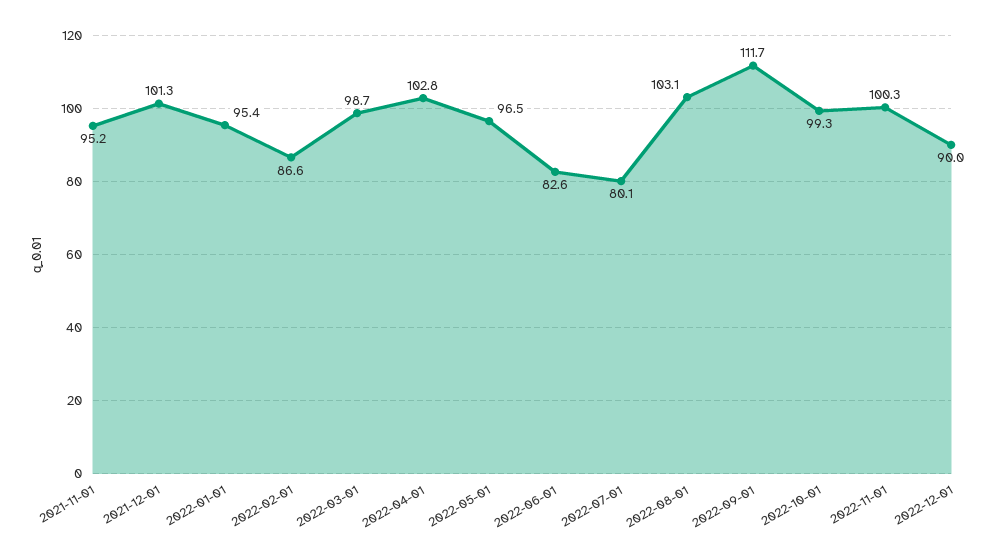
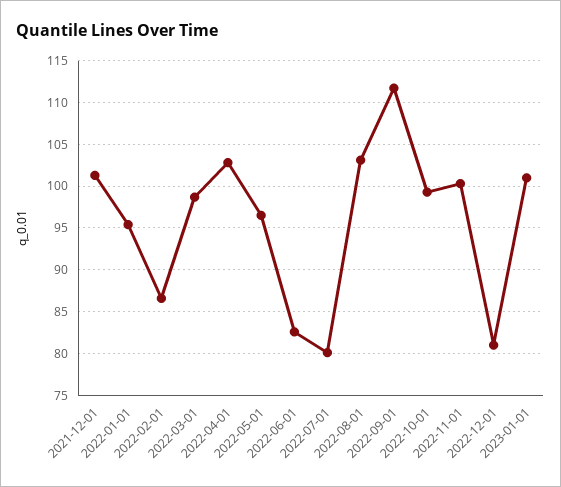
2021-11-01: 95.2 -> none
2022-12-01: 90 -> 81
2023-01-01: none -> 101

